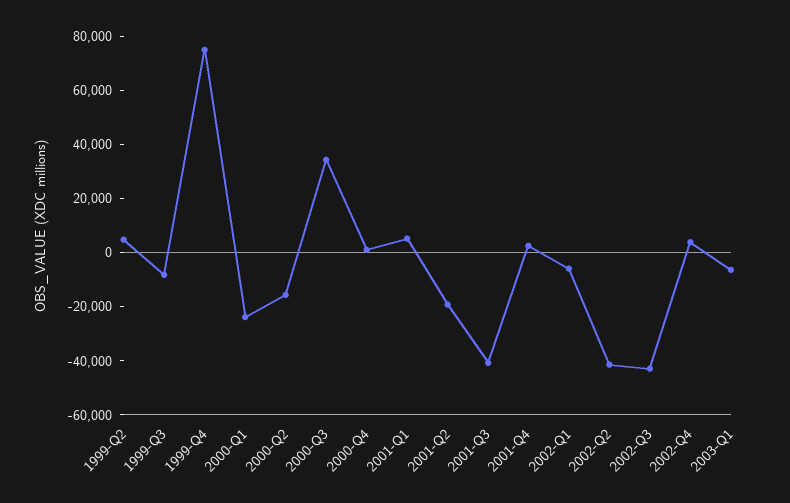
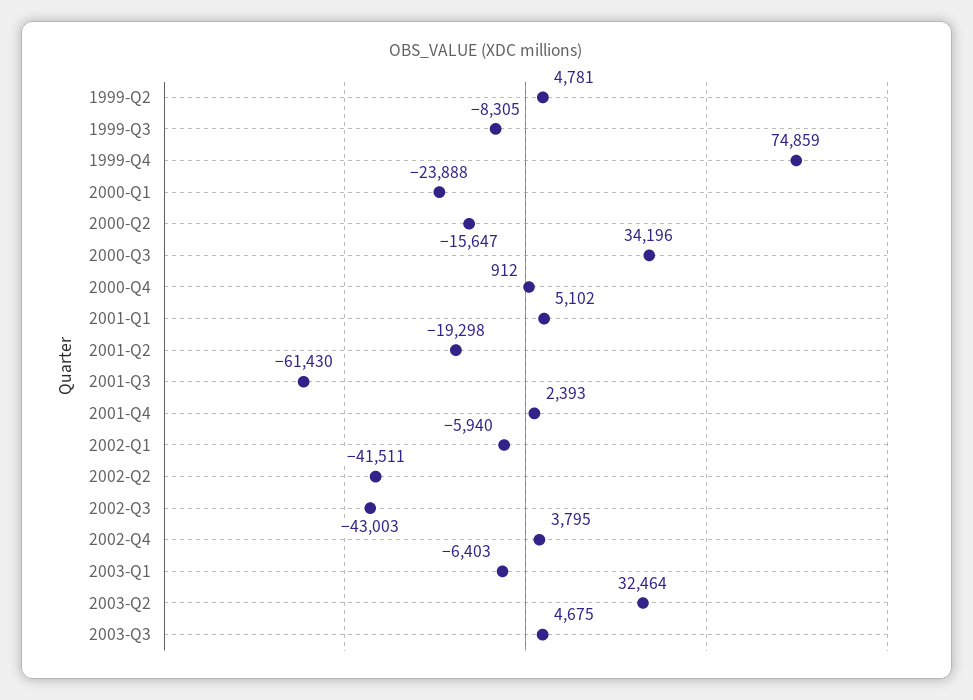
2001-Q3: -40000 -> -61430
2003-Q2: none -> 32464
2003-Q3: none -> 4675

